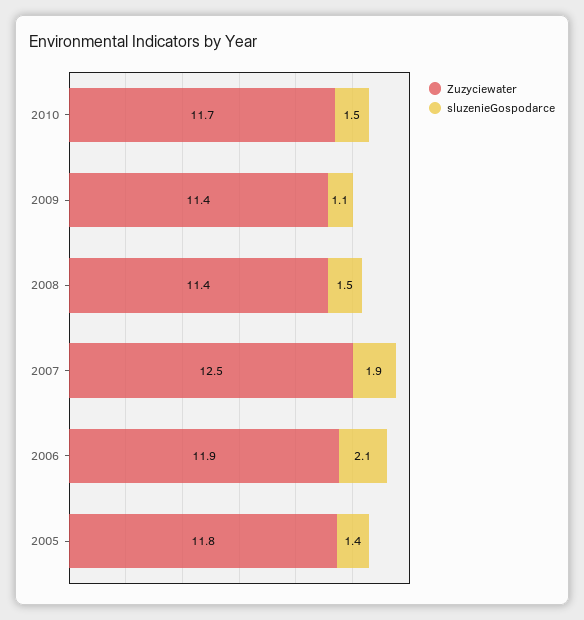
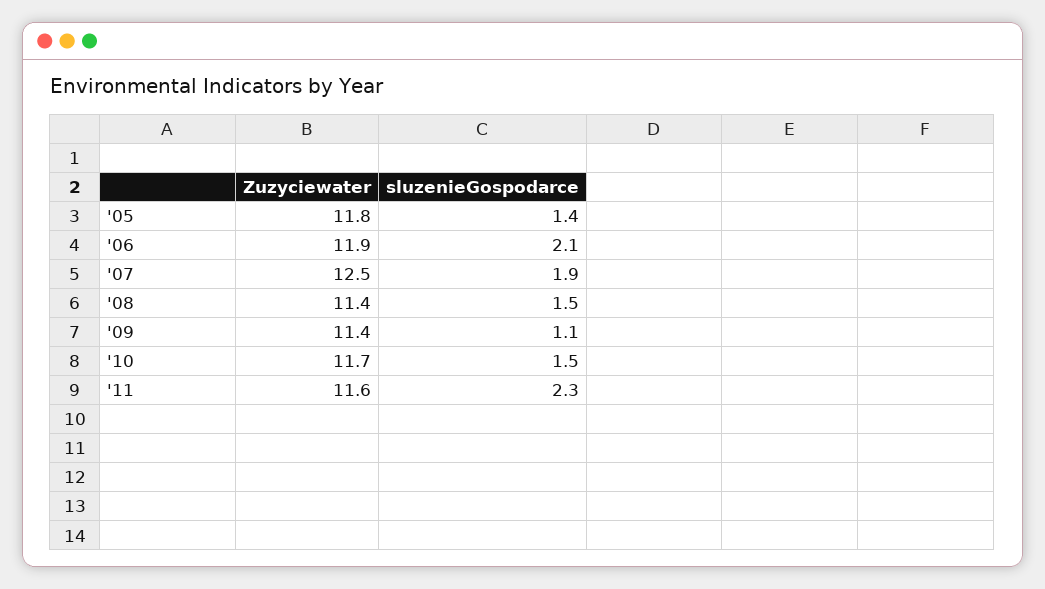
Zuzyciewater, '11: none -> 11.6
sluzenieGospodarce, '11: none -> 2.3

